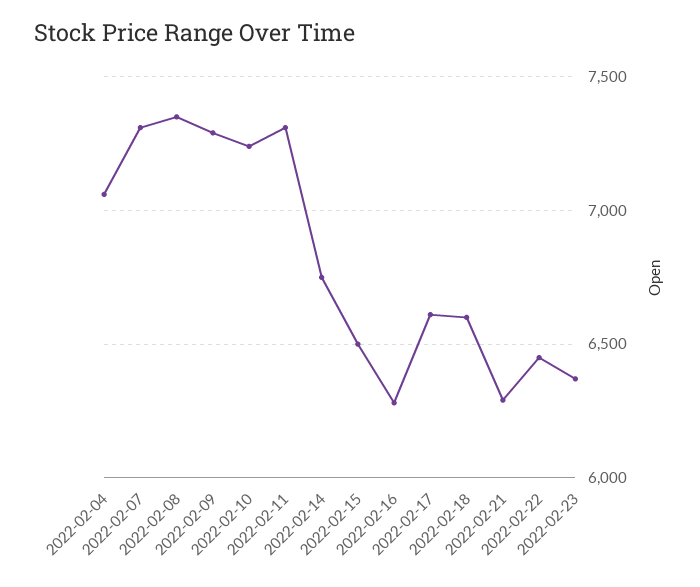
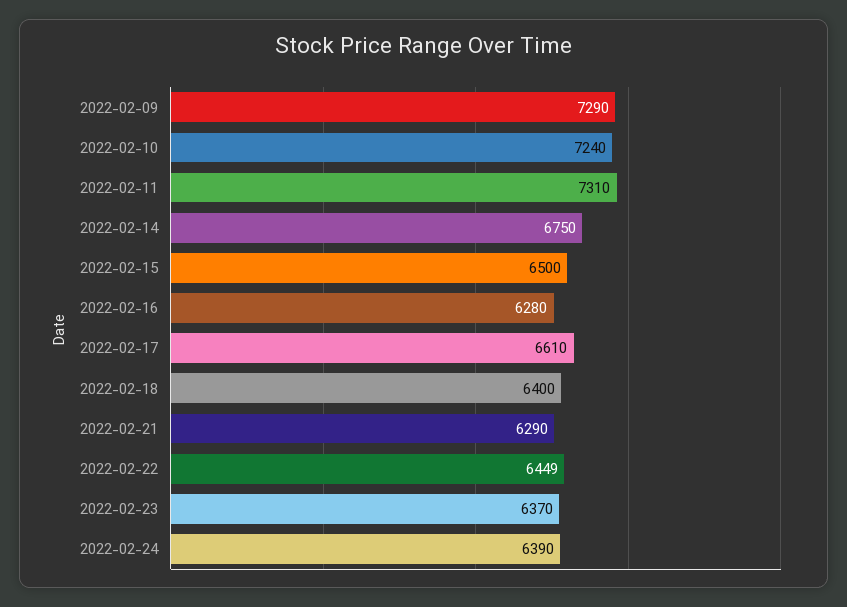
2022-02-04: 7050 -> none
2022-02-07: 7300 -> none
2022-02-08: 7350 -> none
2022-02-18: 6600 -> 6400
2022-02-24: none -> 6390

